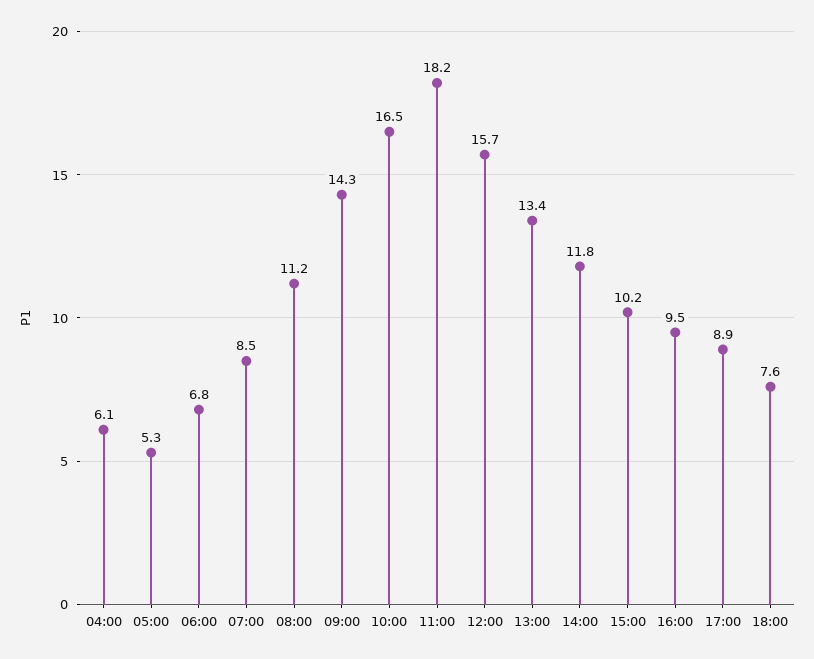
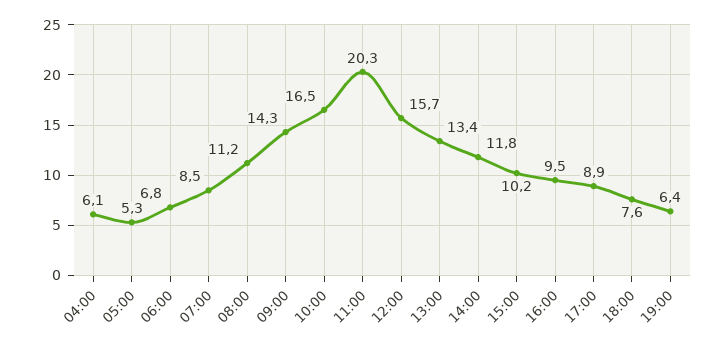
11:00: 18.2 -> 20.3
19:00: none -> 6.4

